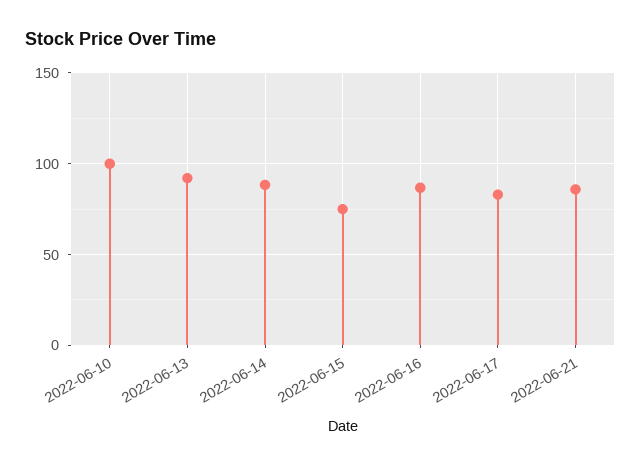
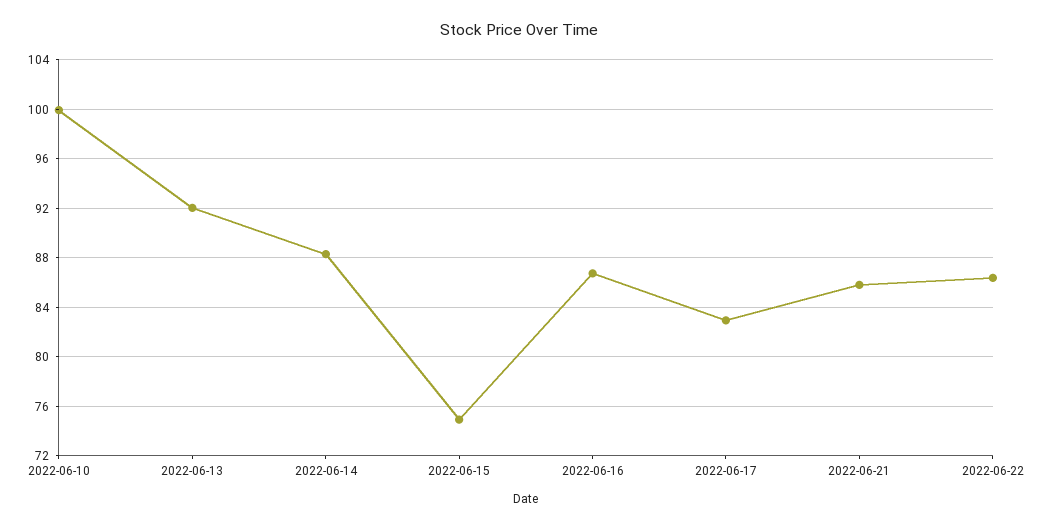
2022-06-22: none -> 86.5

